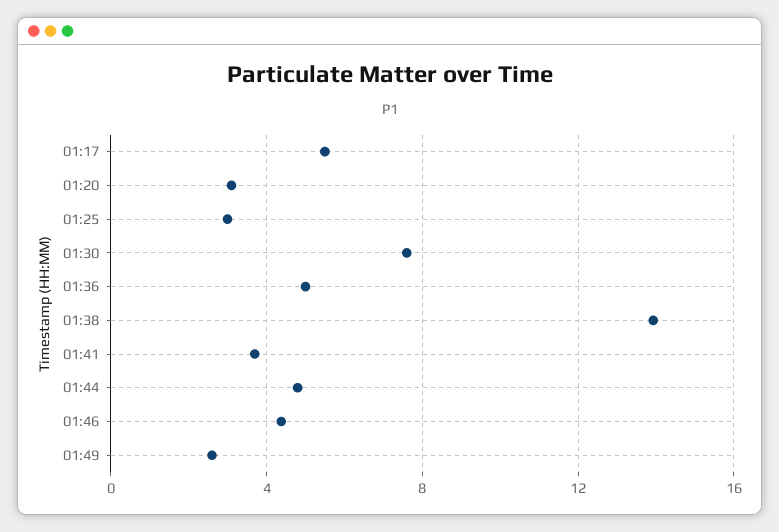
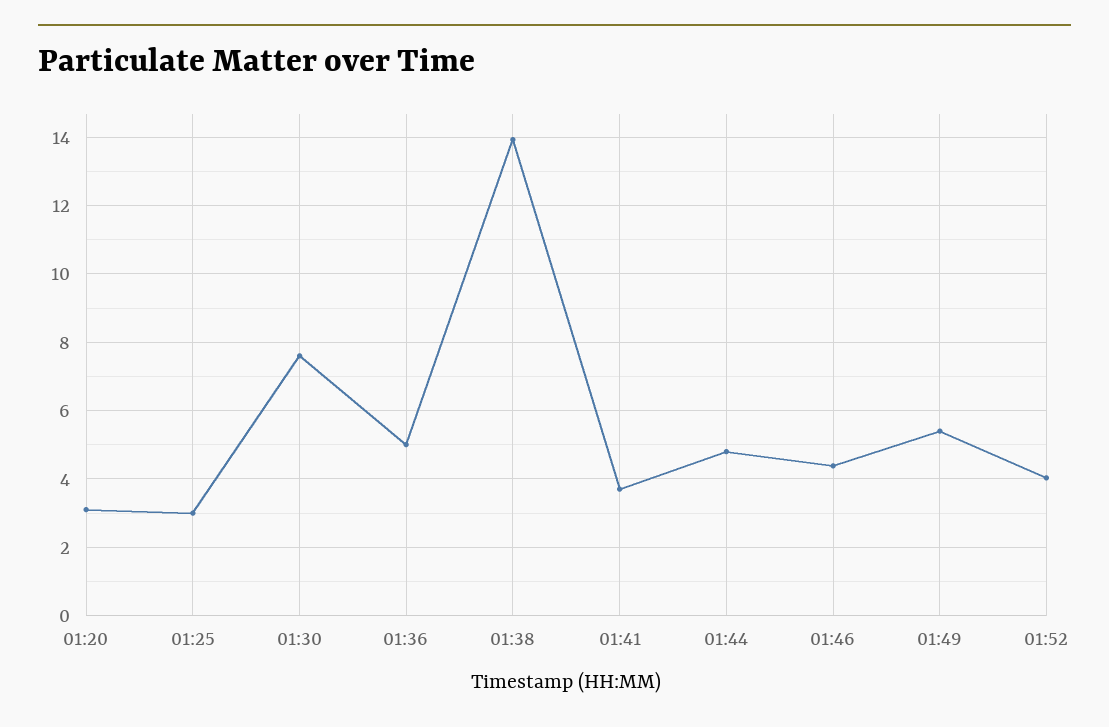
01:17: 5.5 -> none
01:49: 2.5 -> 5.4
01:52: none -> 4

